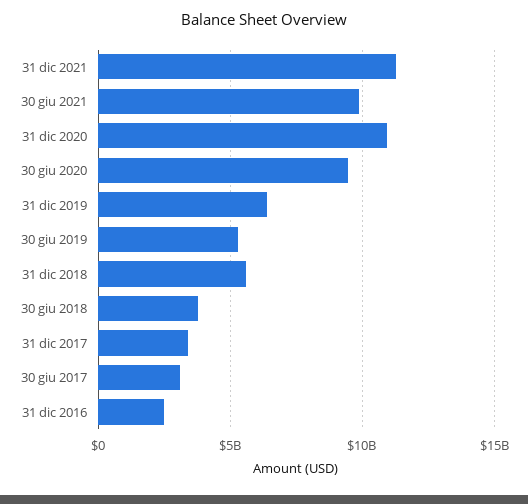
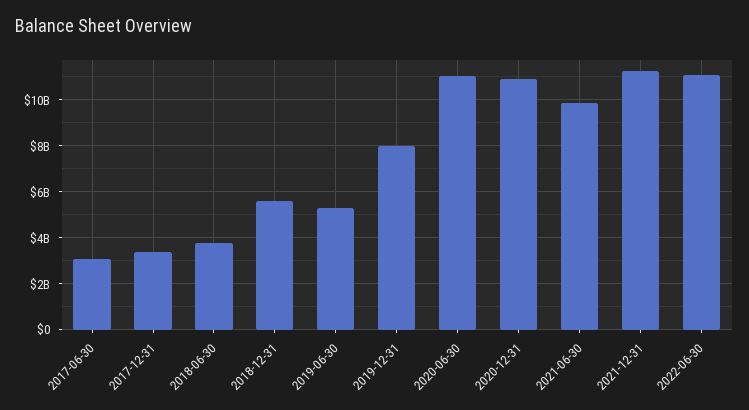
30 giu 2020: 9500000000 -> 11000000000
31 dic 2019: 6500000000 -> 8000000000
31 dic 2016: 2500000000 -> none
2022-06-30: none -> 11000000000

